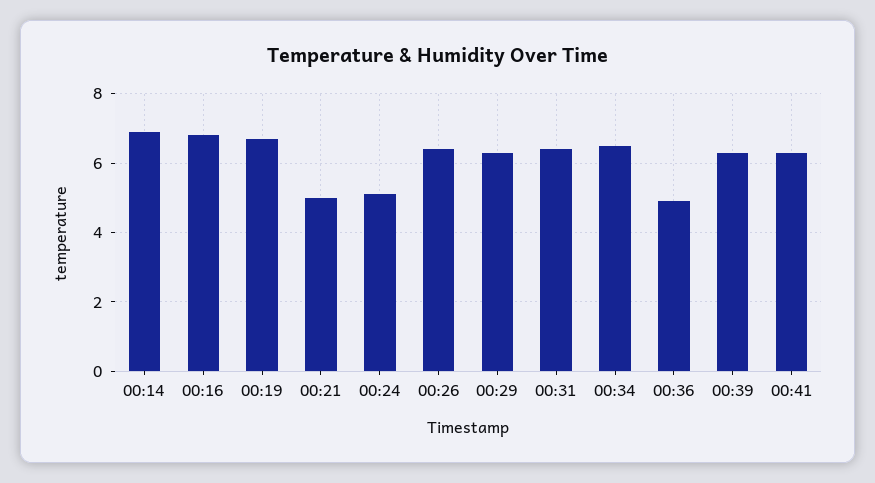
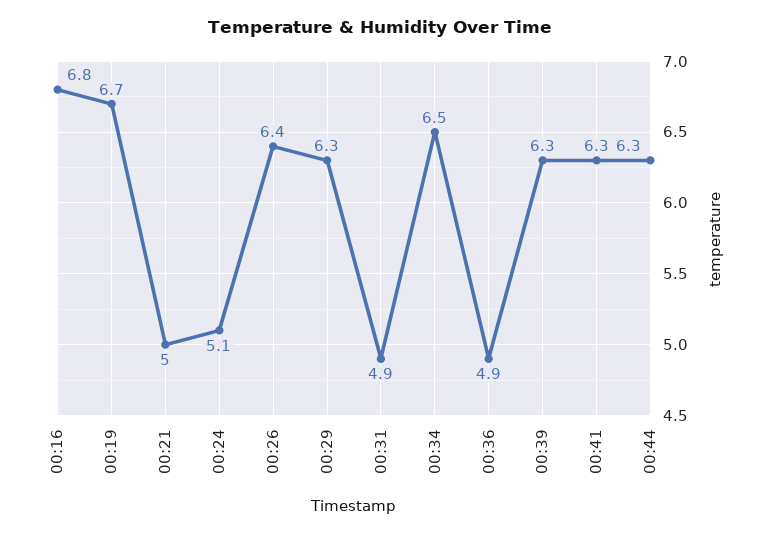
00:14: 7 -> none
00:31: 6.5 -> 4.9
00:44: none -> 6.3

